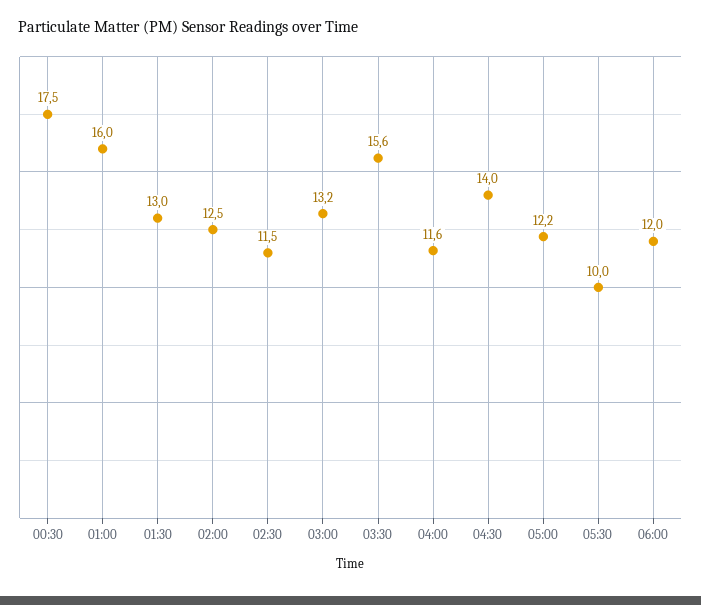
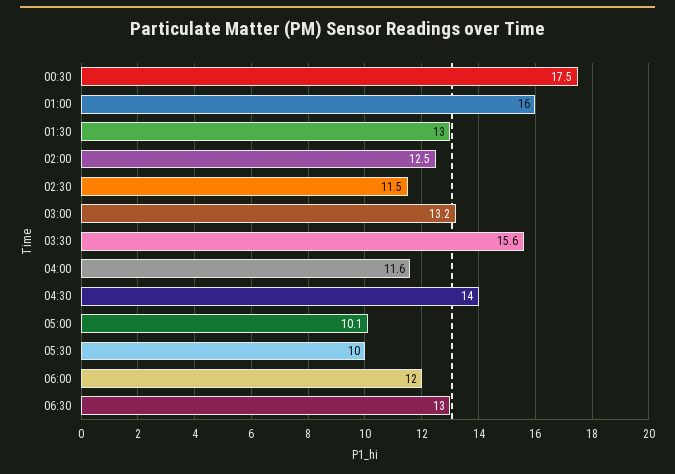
05:00: 12.2 -> 10.1
06:30: none -> 13

